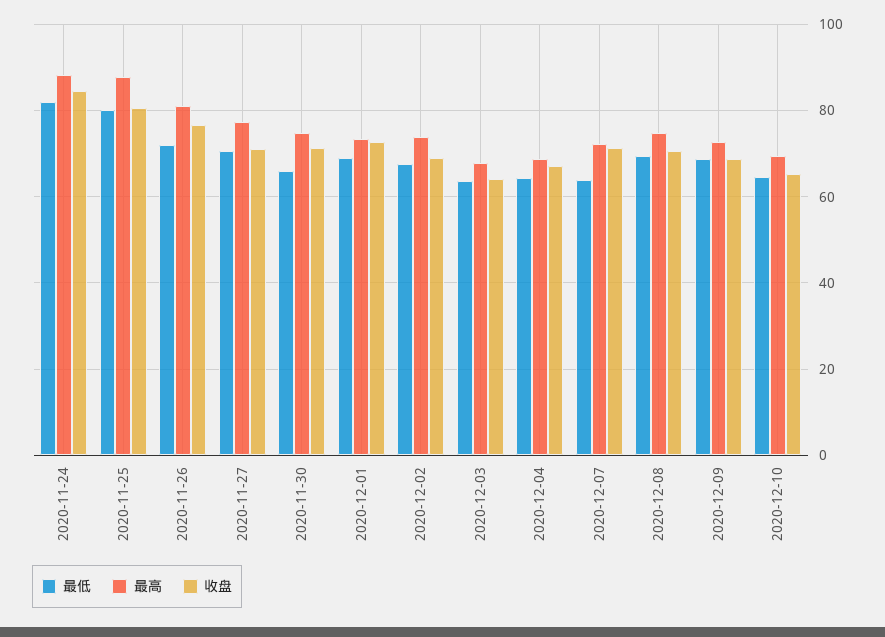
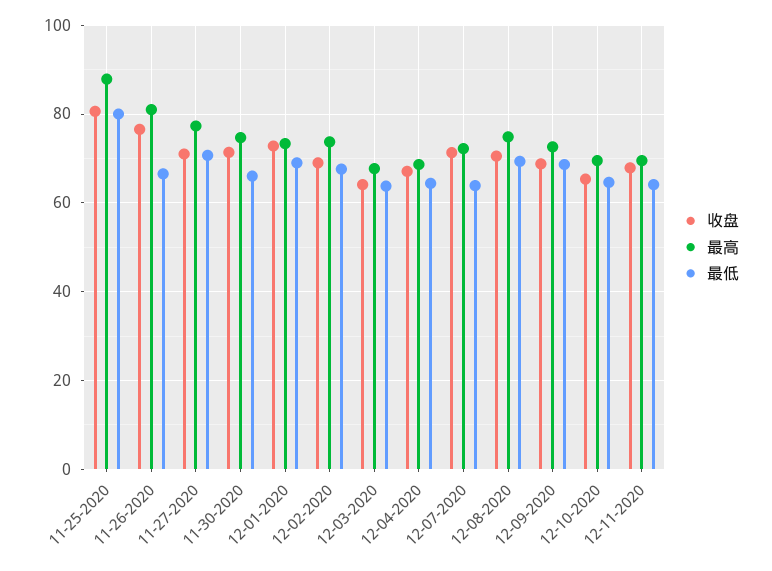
最低, 2020-11-24: 82 -> none
最高, 2020-11-24: 88 -> none
收盘, 2020-11-24: 84 -> none
最低, 2020-11-26: 72 -> 66
收盘, 12-11-2020: none -> 68
最高, 12-11-2020: none -> 70
最低, 12-11-2020: none -> 64

